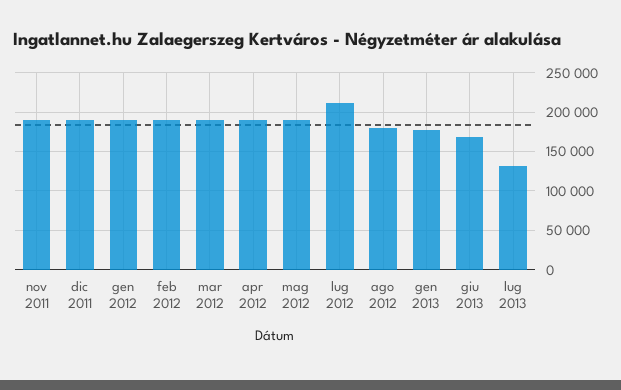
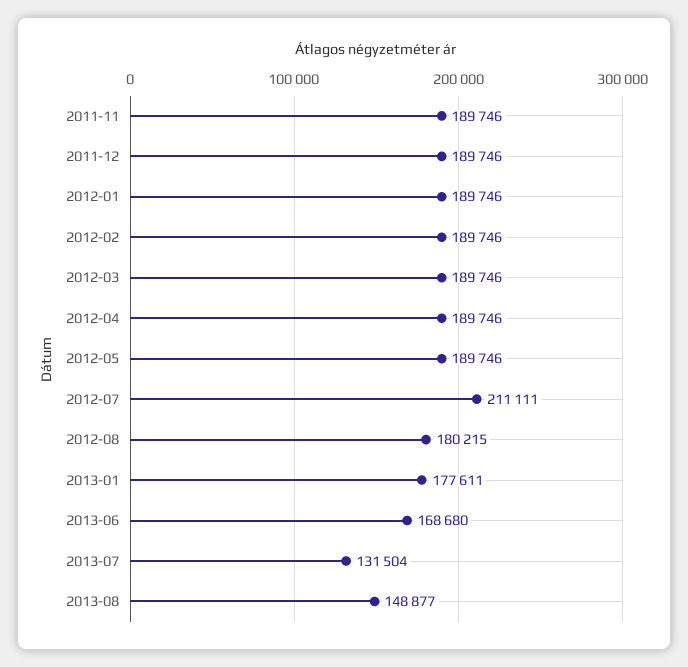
2013-08: none -> 148877

